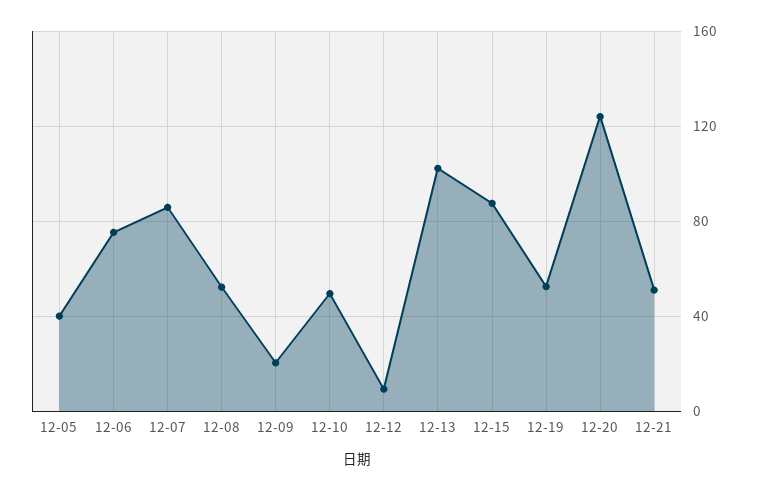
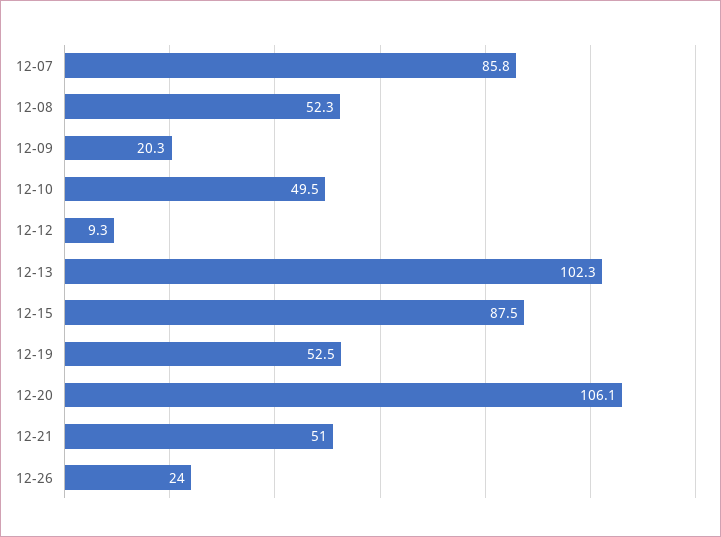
12-05: 40 -> none
12-06: 75 -> none
12-20: 125 -> 106.1
12-26: none -> 24

